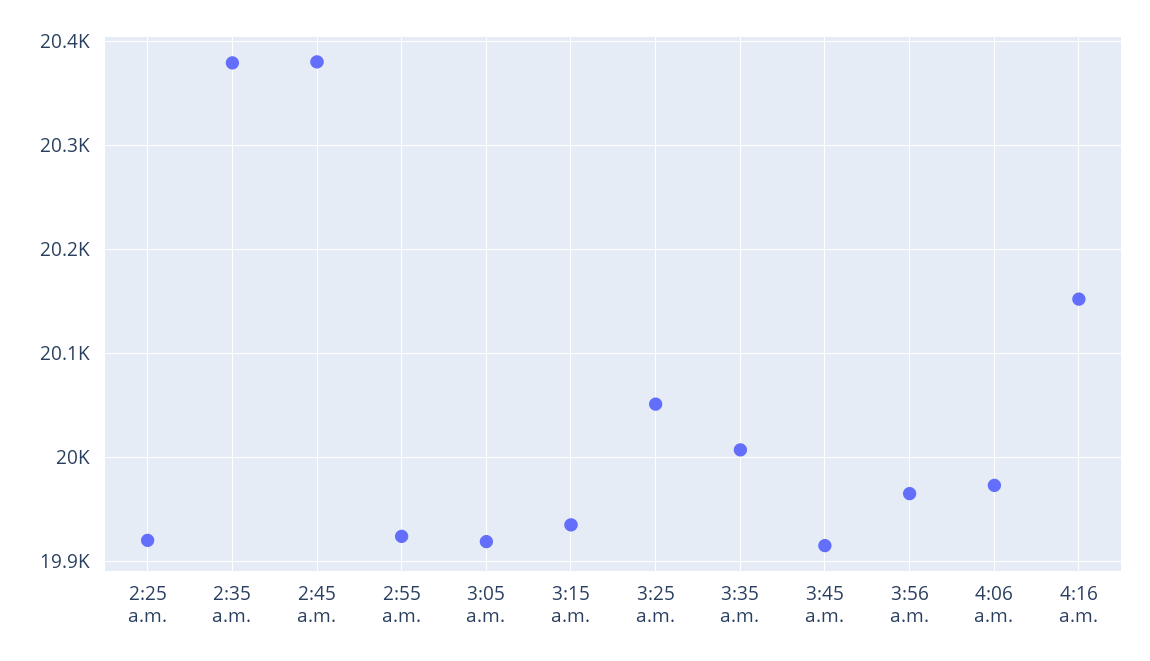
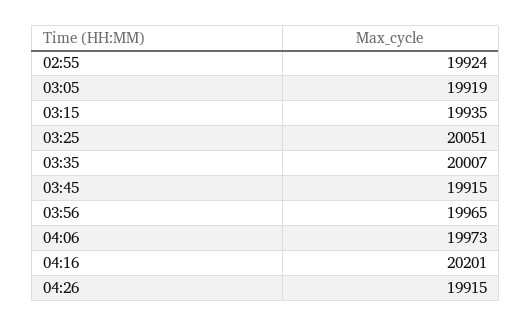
2:25 a.m.: 19920 -> none
2:35 a.m.: 20380 -> none
2:45 a.m.: 20380 -> none
4:16 a.m.: 20150 -> 20201
04:26: none -> 19915

